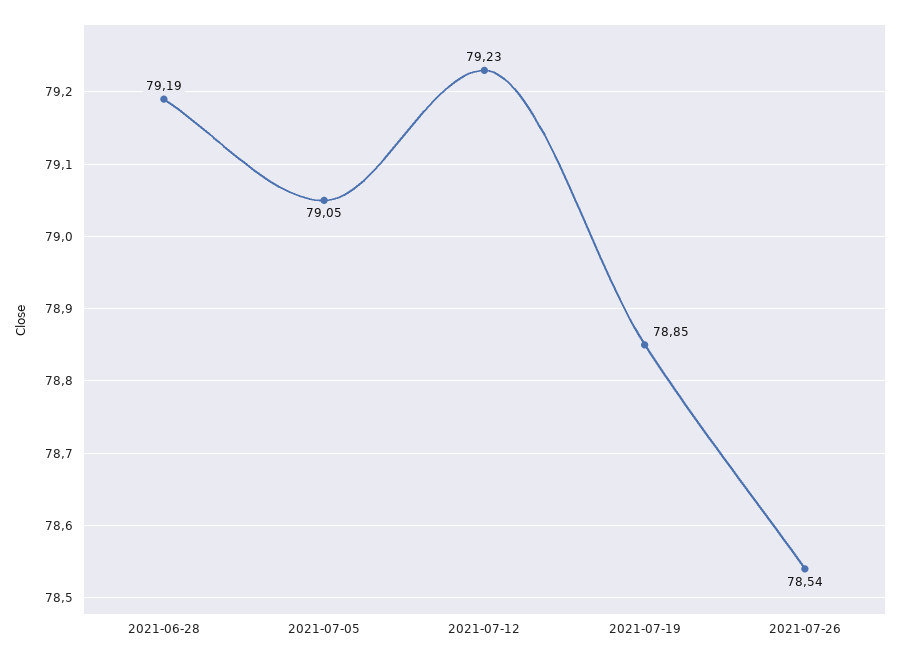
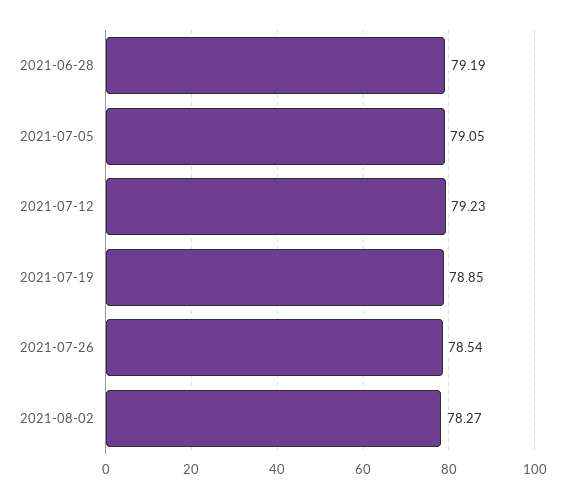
2021-08-02: none -> 78.27

